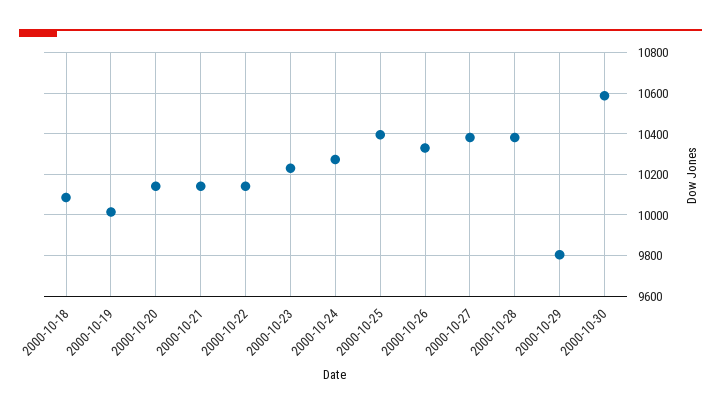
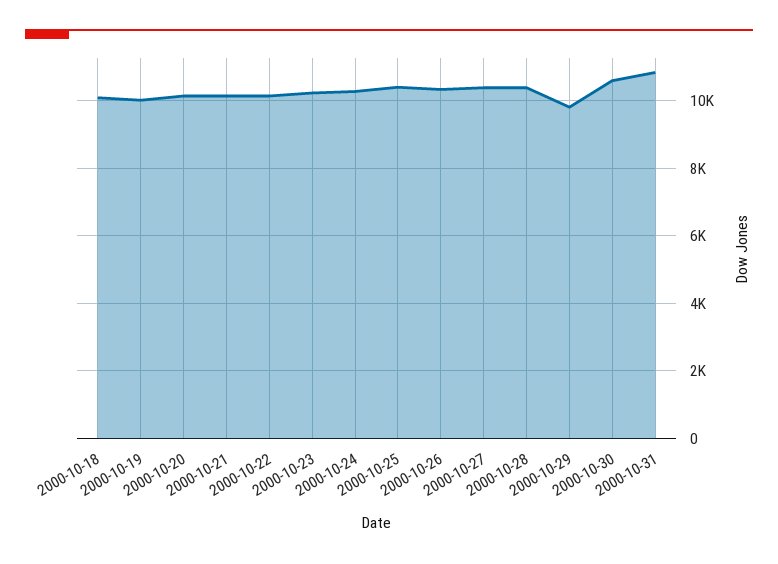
2000-10-31: none -> 10800

